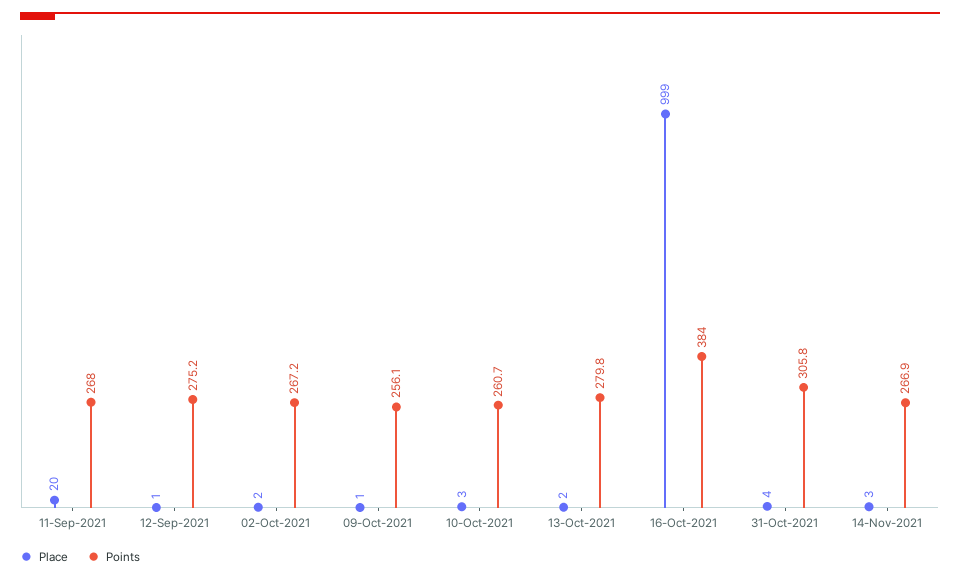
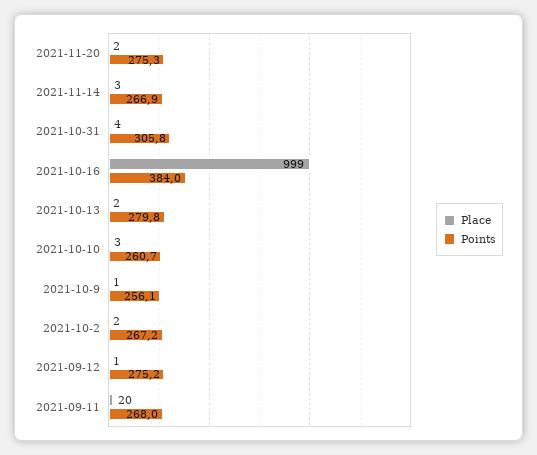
Place, 2021-11-20: none -> 2
Points, 2021-11-20: none -> 275.3

